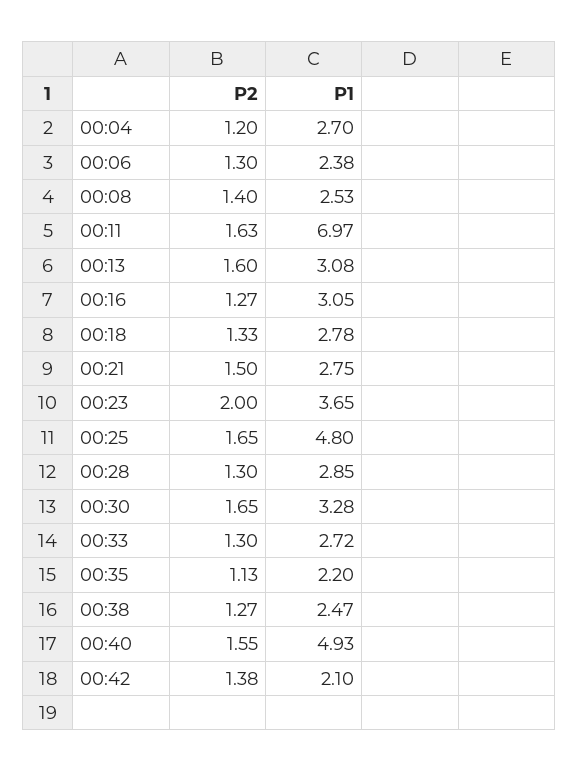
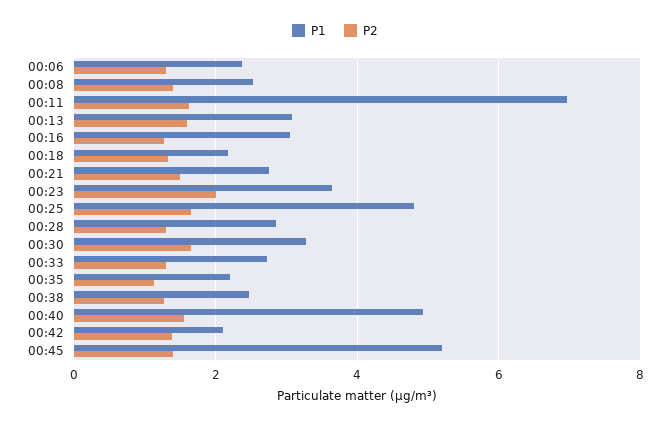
P2, 00:04: 1.2 -> none
P1, 00:04: 2.7 -> none
P1, 00:18: 2.78 -> 2.2
P1, 00:45: none -> 5.2
P2, 00:45: none -> 1.4

